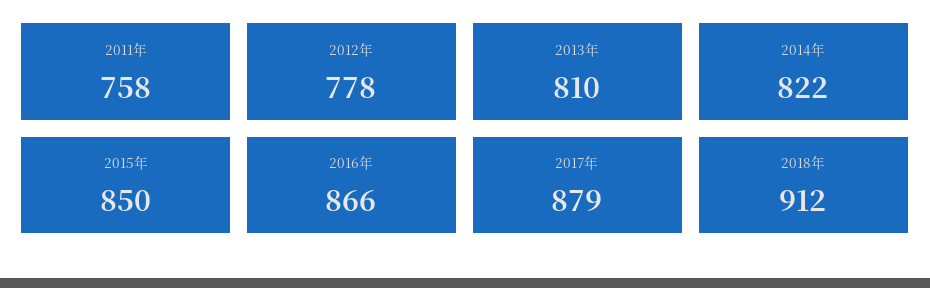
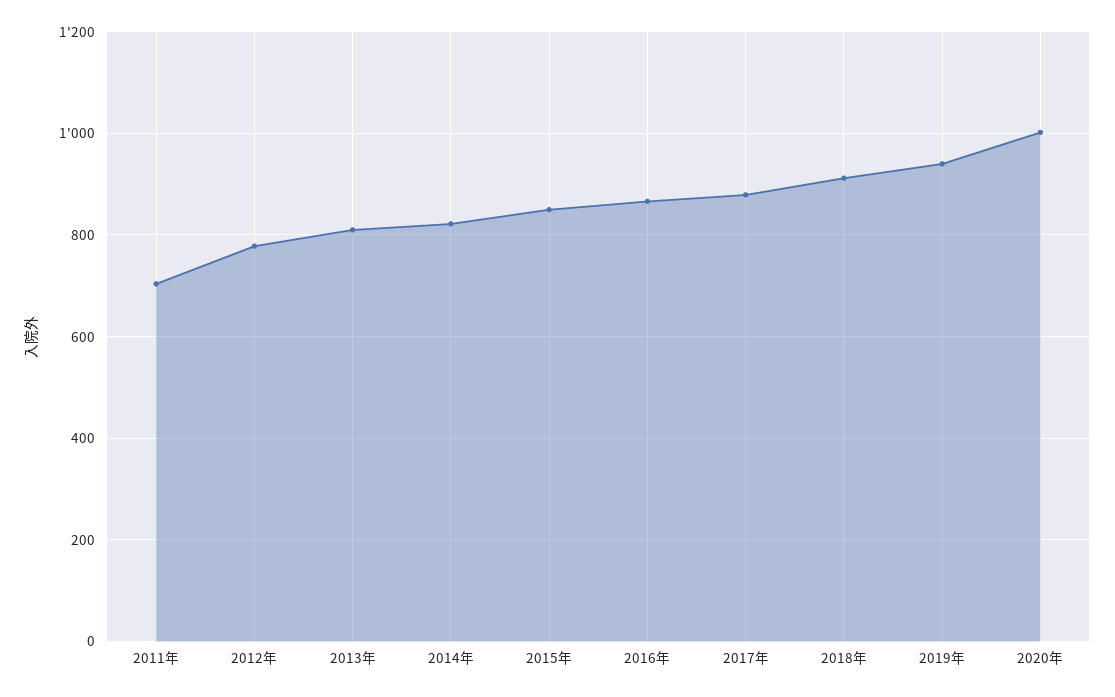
2011年: 758 -> 700
2019年: none -> 940
2020年: none -> 1000

